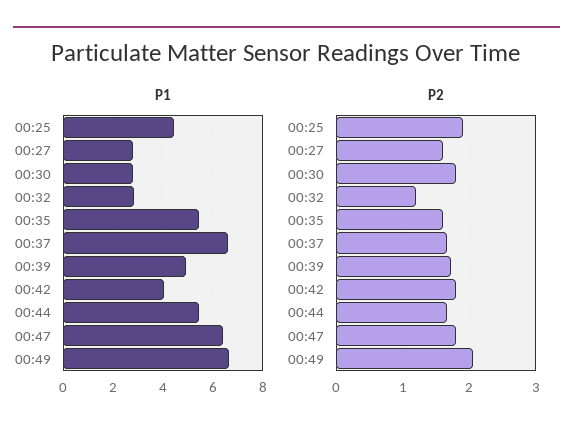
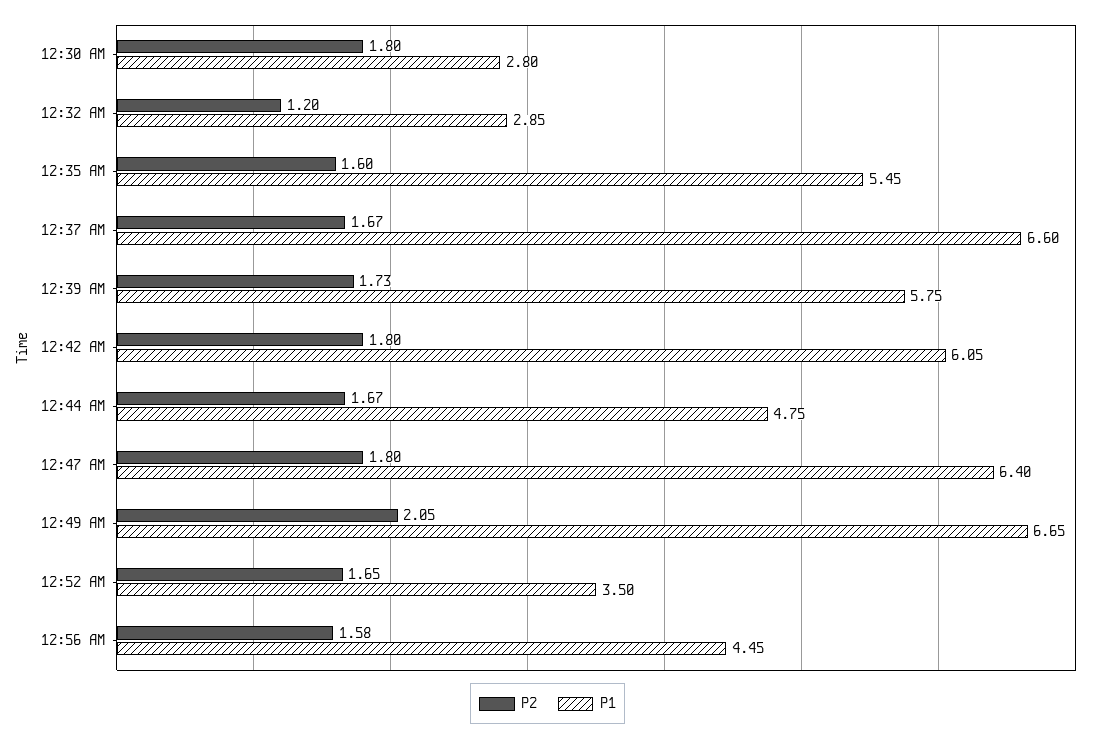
P1, 00:25: 4.5 -> none
P1, 00:27: 2.75 -> none
P1, 00:39: 5 -> 5.75
P1, 00:42: 4 -> 6.05
P1, 00:44: 5.5 -> 4.75
P2, 00:25: 1.9 -> none
P2, 00:27: 1.6 -> none
P2, 12:52 AM: none -> 1.65
P1, 12:52 AM: none -> 3.5
P2, 12:56 AM: none -> 1.58
P1, 12:56 AM: none -> 4.45

